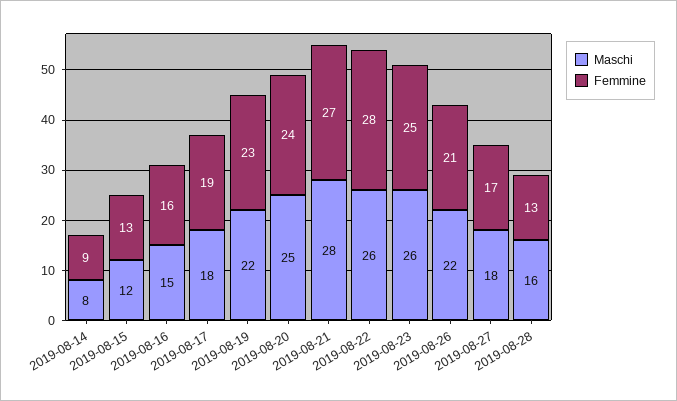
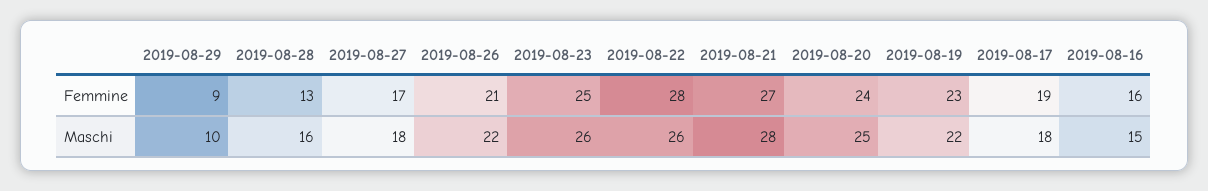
Maschi, 2019-08-14: 8 -> none
Femmine, 2019-08-14: 9 -> none
Maschi, 2019-08-15: 12 -> none
Femmine, 2019-08-15: 13 -> none
Femmine, 2019-08-29: none -> 9
Maschi, 2019-08-29: none -> 10

